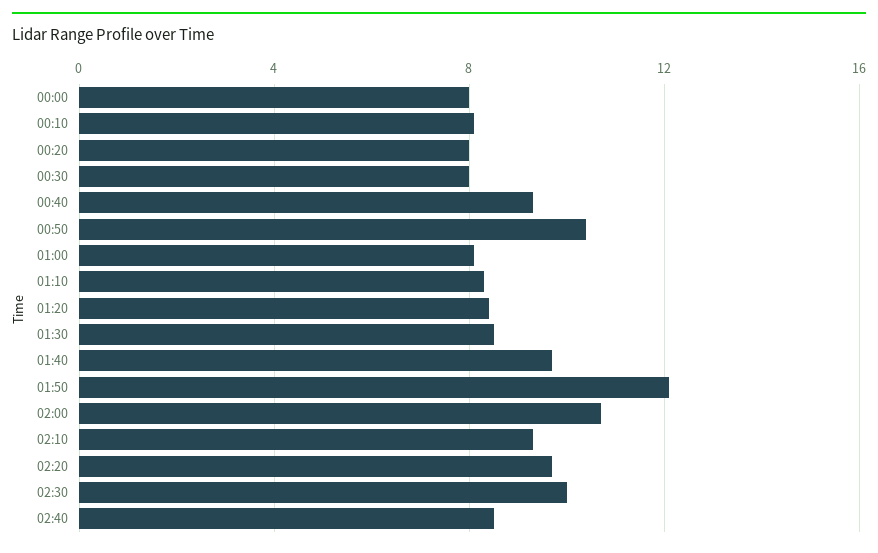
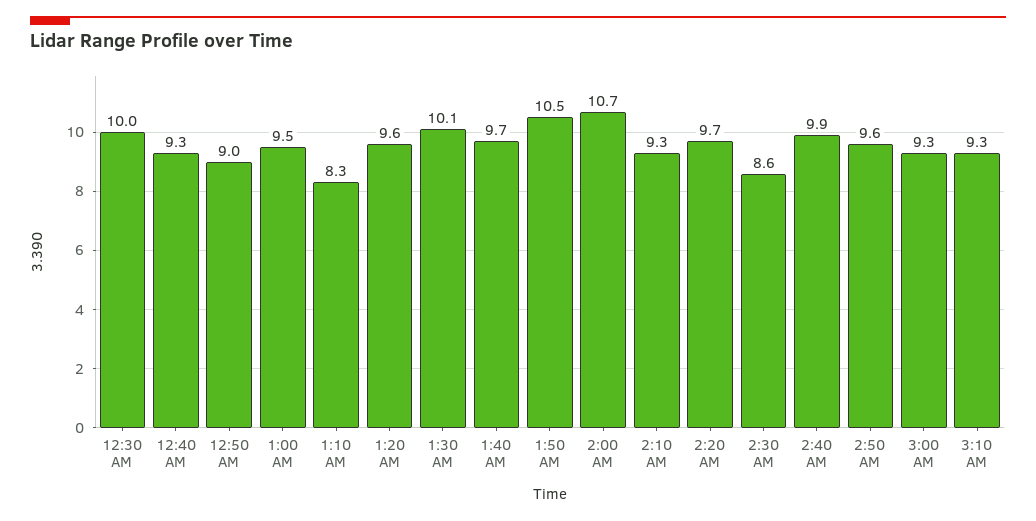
00:00: 8 -> none
00:10: 8 -> none
00:20: 8 -> none
00:30: 8 -> 10
00:50: 10.5 -> 9
01:00: 8 -> 9.5
01:20: 8.5 -> 9.6
01:30: 8.5 -> 10.1
01:50: 12 -> 10.5
02:30: 10 -> 8.6
02:40: 8.5 -> 9.9
2:50 AM: none -> 9.6
3:00 AM: none -> 9.3
3:10 AM: none -> 9.3

